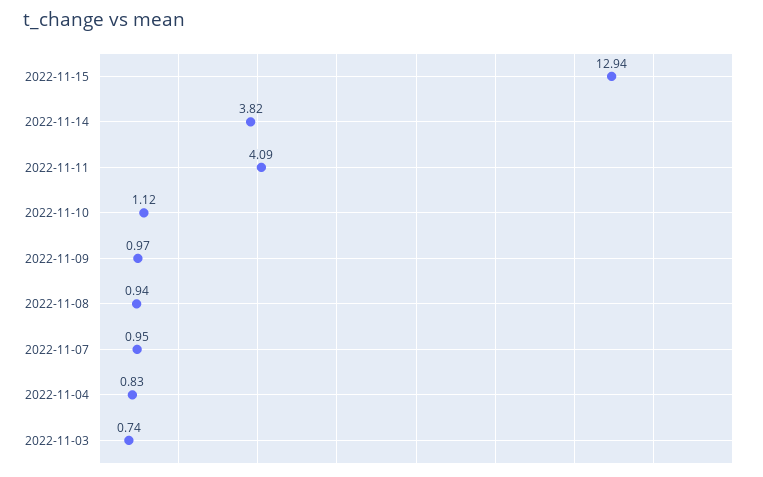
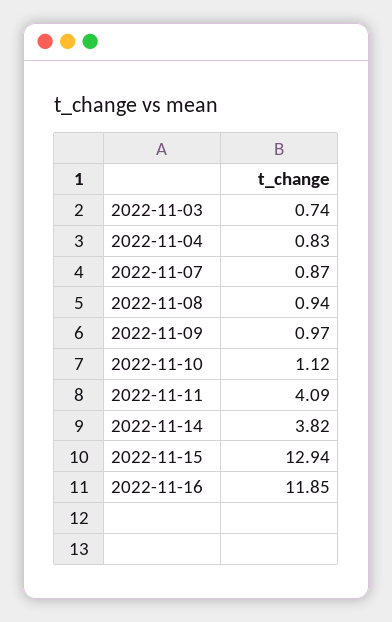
2022-11-07: 0.95 -> 0.87
2022-11-16: none -> 11.85

